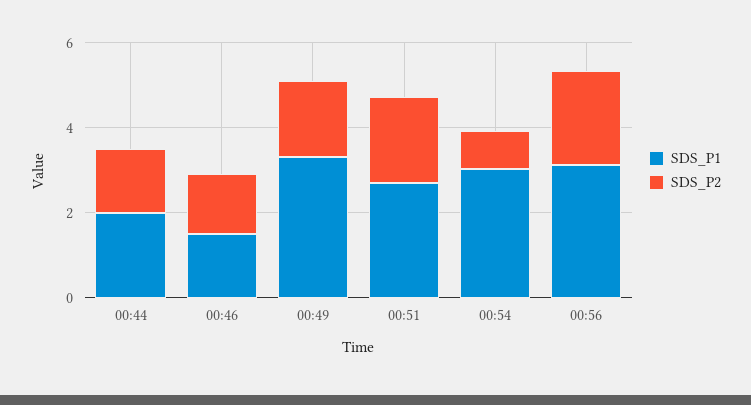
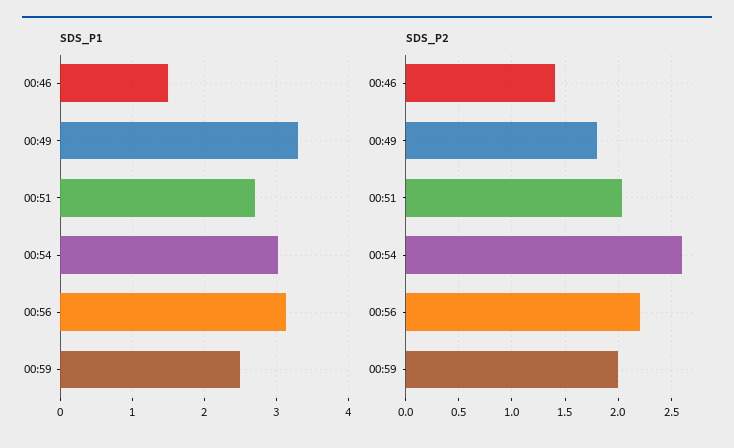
SDS_P1, 00:44: 2 -> none
SDS_P2, 00:44: 1.5 -> none
SDS_P2, 00:54: 1 -> 2.6
SDS_P1, 00:59: none -> 2.5
SDS_P2, 00:59: none -> 2

